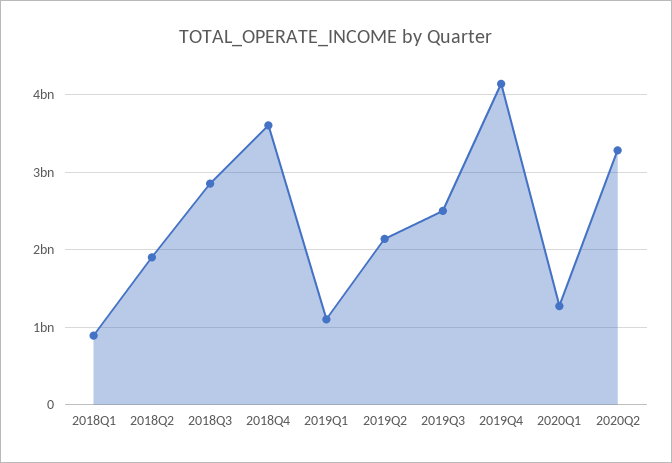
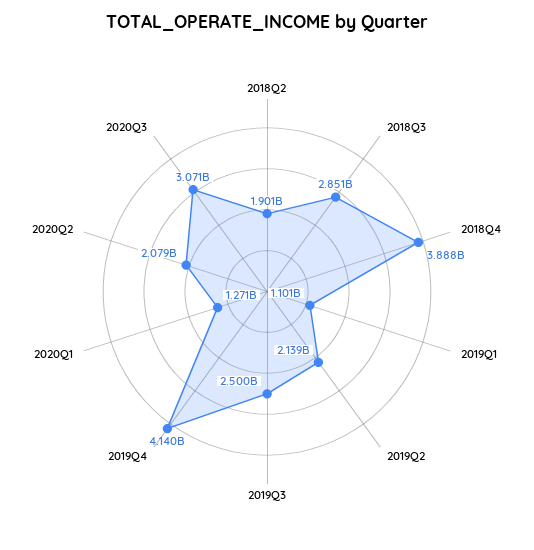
2018Q1: 900000000 -> none
2018Q4: 3600000000 -> 3888000000
2020Q2: 3300000000 -> 2079000000
2020Q3: none -> 3071000000

